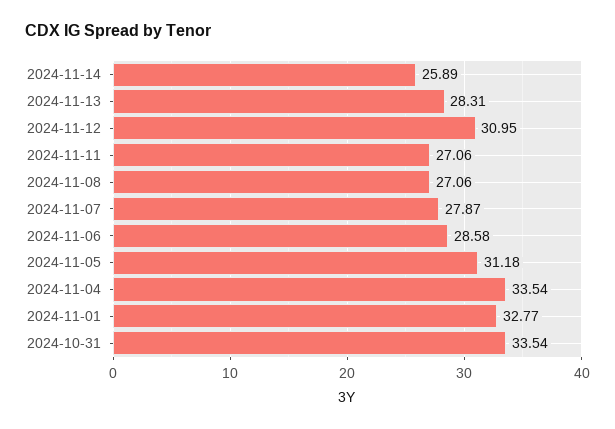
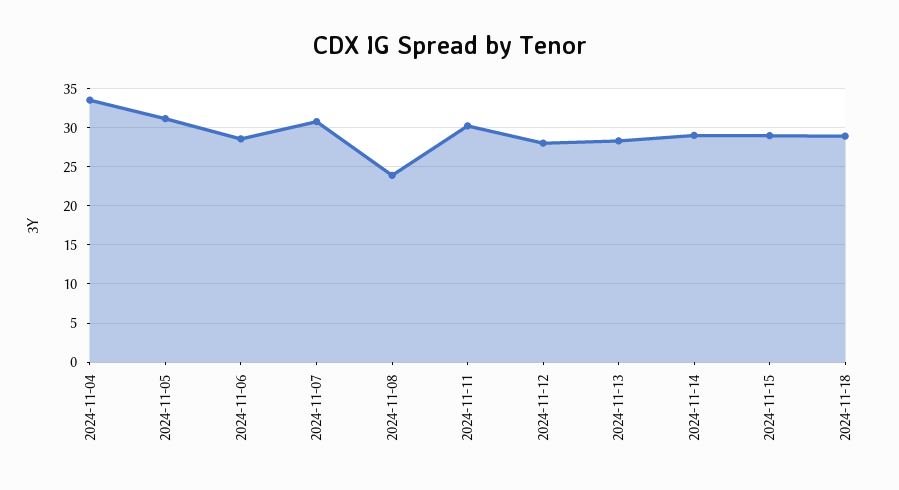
2024-11-14: 25.89 -> 29
2024-11-12: 30.95 -> 28
2024-11-11: 27.06 -> 30
2024-11-08: 27.06 -> 24
2024-11-07: 27.87 -> 31
2024-11-01: 32.77 -> none
2024-10-31: 33.54 -> none
2024-11-15: none -> 29
2024-11-18: none -> 29

